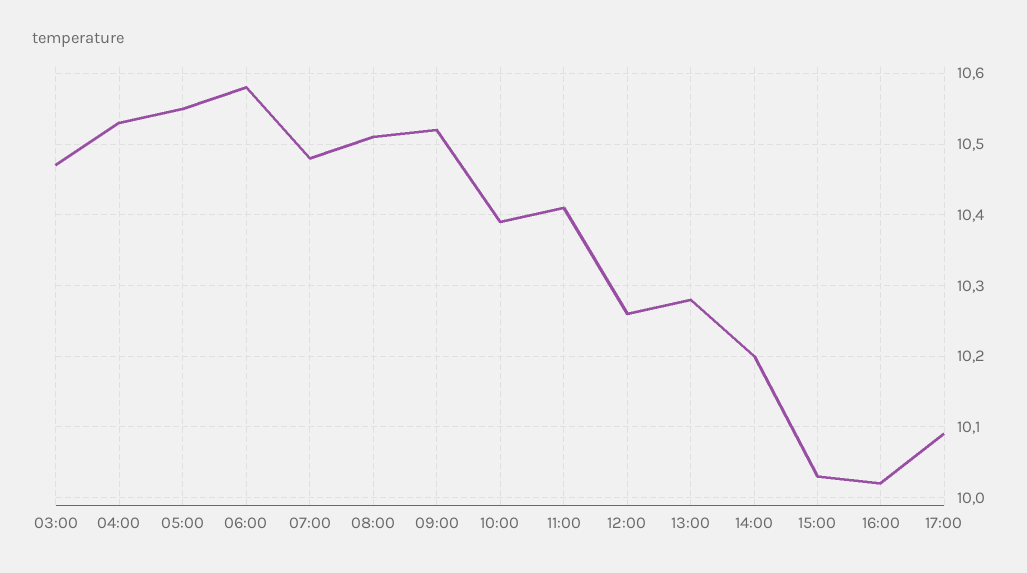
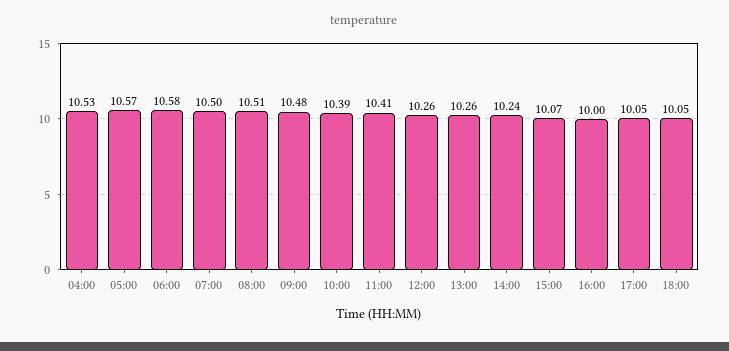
03:00: 10.47 -> none
05:00: 10.55 -> 10.57
07:00: 10.48 -> 10.5
09:00: 10.52 -> 10.48
13:00: 10.28 -> 10.26
14:00: 10.2 -> 10.24
15:00: 10.03 -> 10.07
16:00: 10.02 -> 10
17:00: 10.09 -> 10.05
18:00: none -> 10.05

